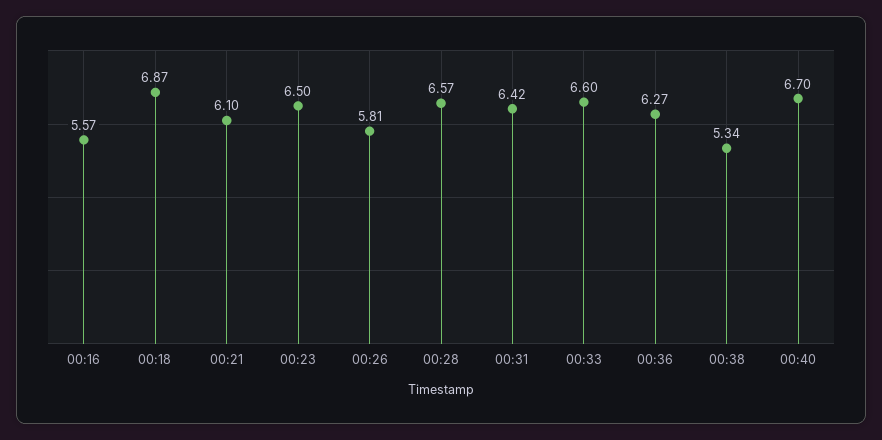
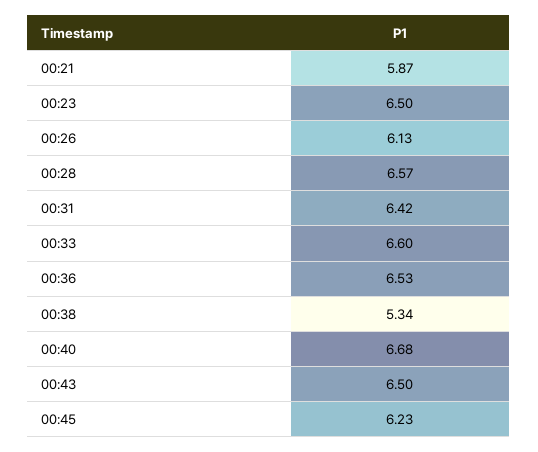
00:16: 5.57 -> none
00:18: 6.87 -> none
00:21: 6.1 -> 5.87
00:26: 5.81 -> 6.13
00:36: 6.27 -> 6.53
00:40: 6.7 -> 6.68
00:43: none -> 6.5
00:45: none -> 6.23

